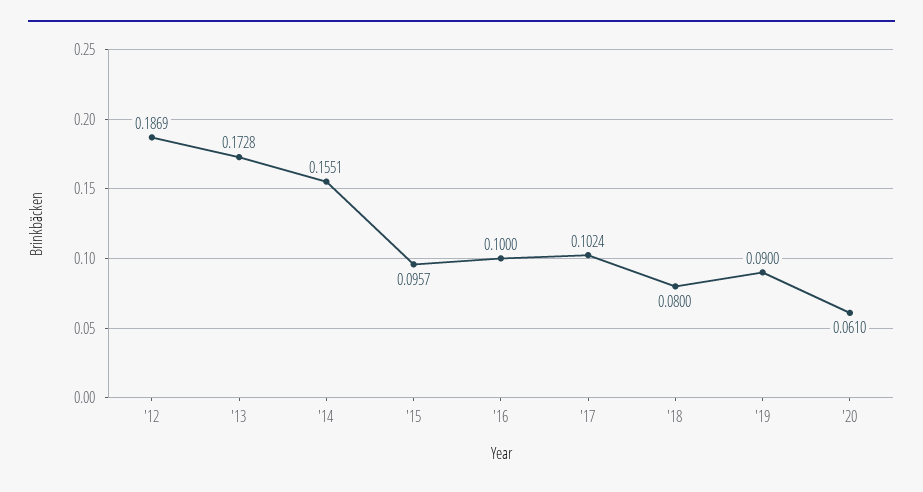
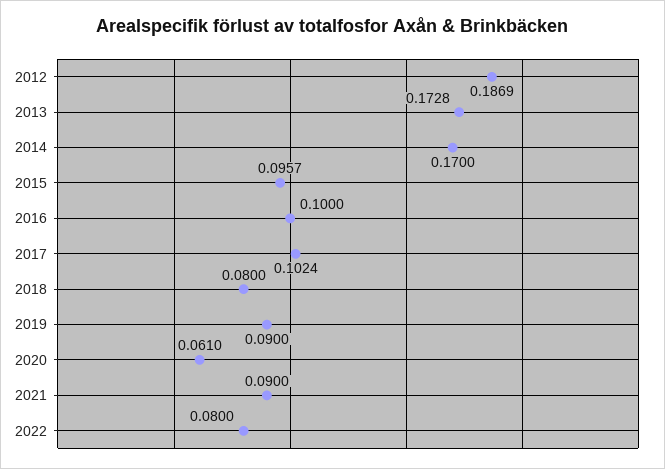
'14: 0.1551 -> 0.17
2021: none -> 0.09
2022: none -> 0.08

